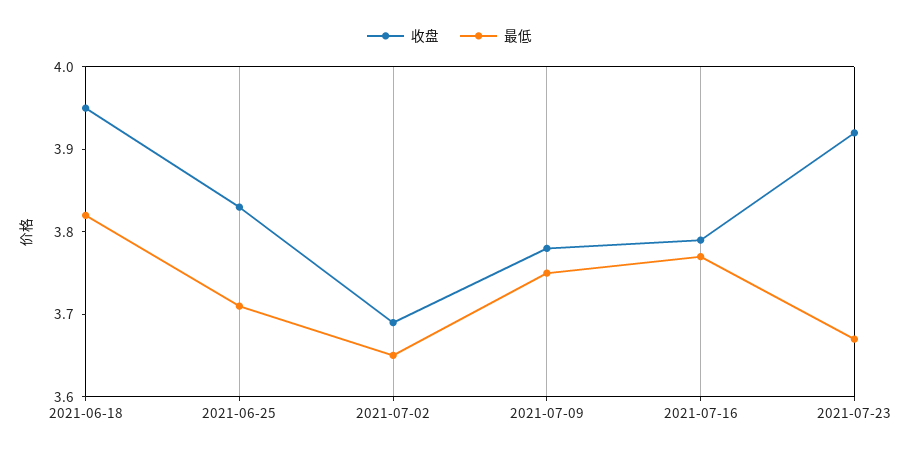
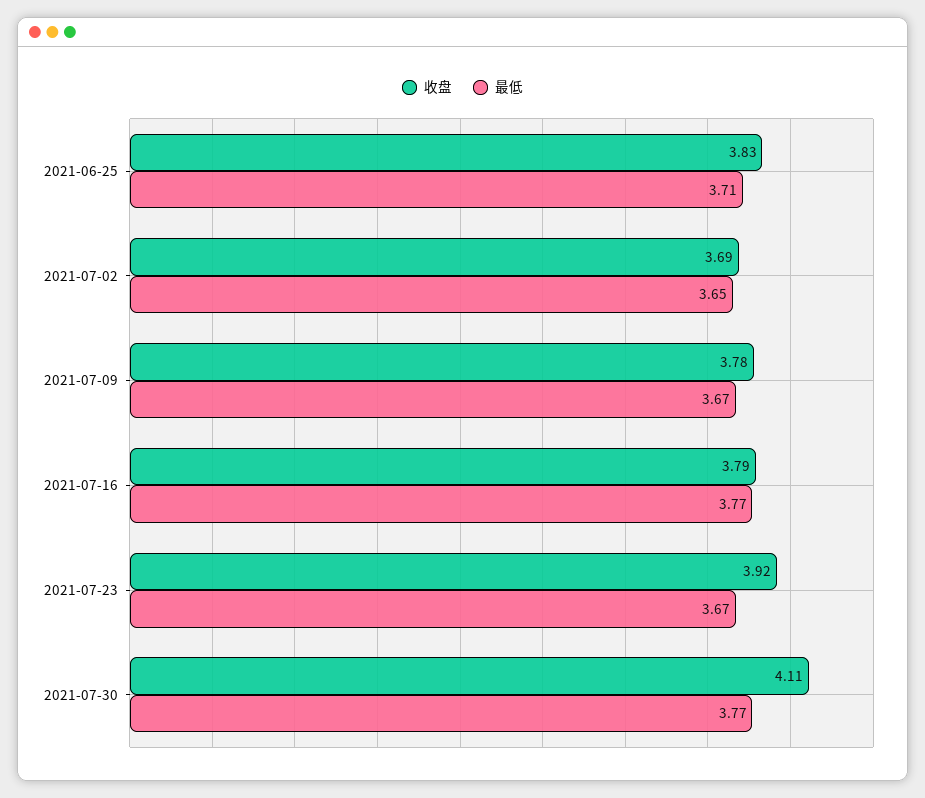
收盘, 2021-06-18: 3.95 -> none
最低, 2021-06-18: 3.82 -> none
最低, 2021-07-09: 3.75 -> 3.67
收盘, 2021-07-30: none -> 4.11
最低, 2021-07-30: none -> 3.77

